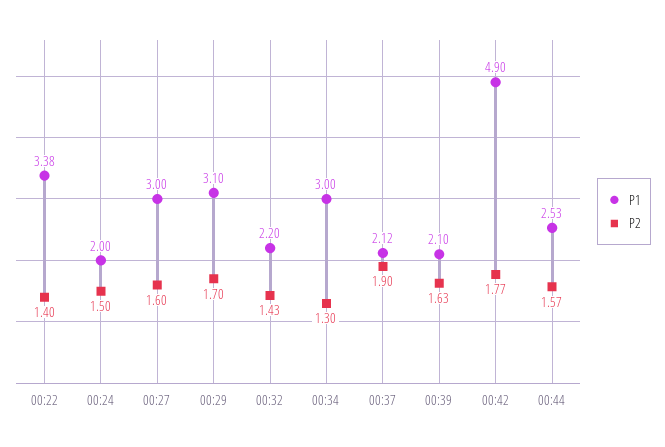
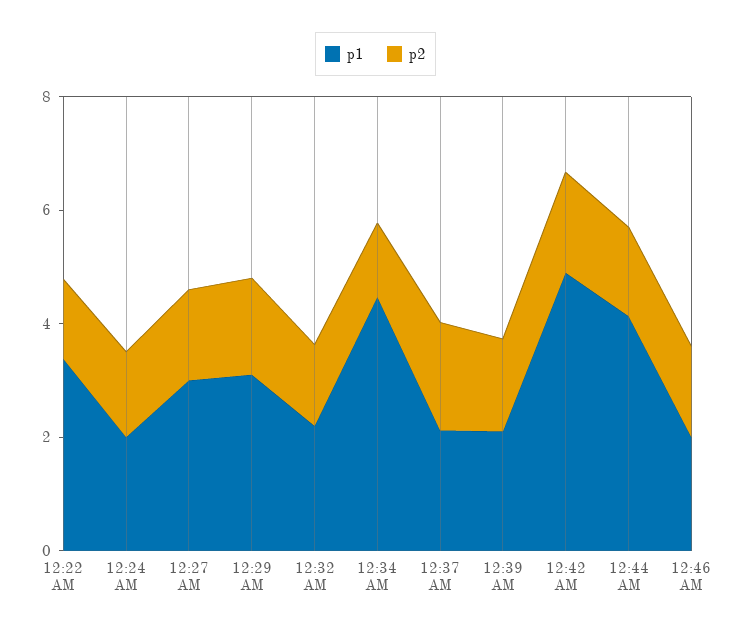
P1, 00:34: 3 -> 4.5
P1, 00:44: 2.53 -> 4
P1, 12:46 AM: none -> 2
P2, 12:46 AM: none -> 1.5

